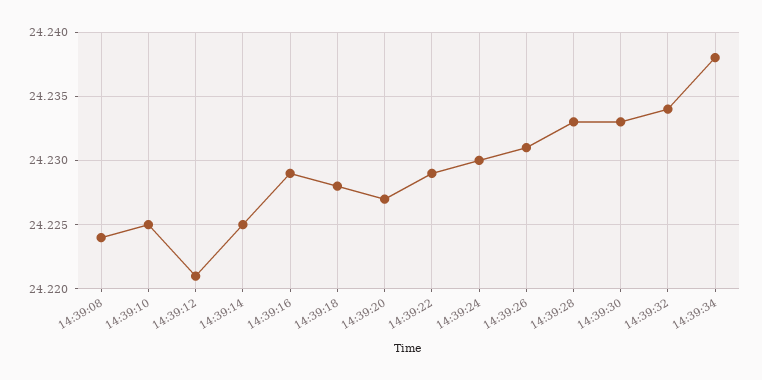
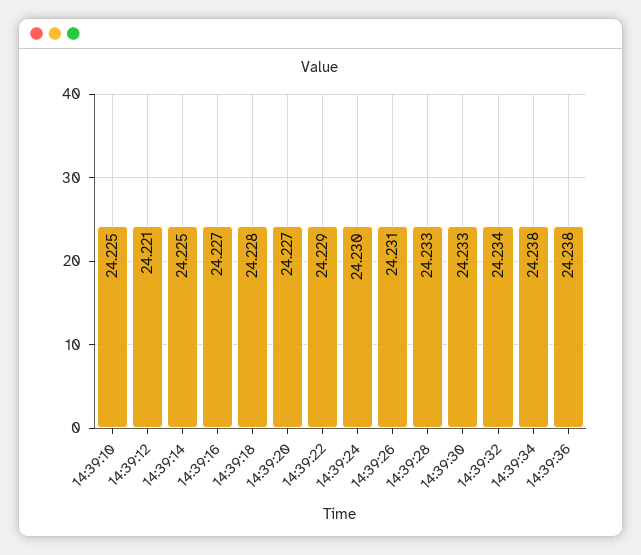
14:39:08: 24.224 -> none
14:39:16: 24.229 -> 24.227
14:39:36: none -> 24.238

